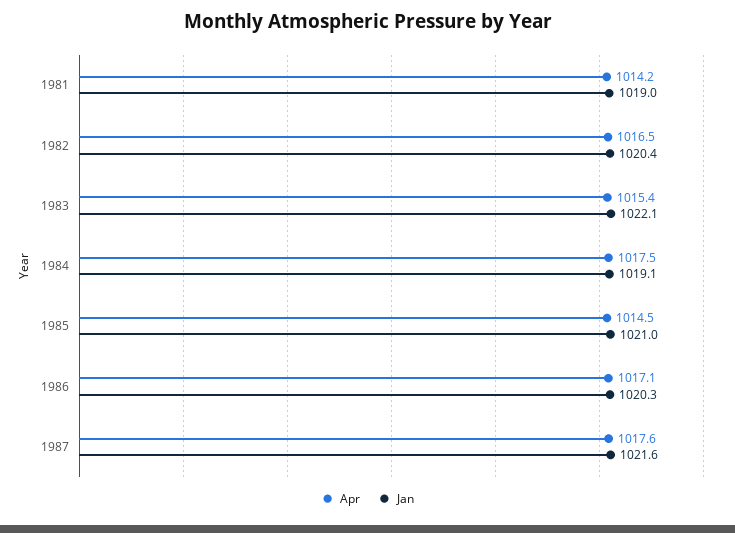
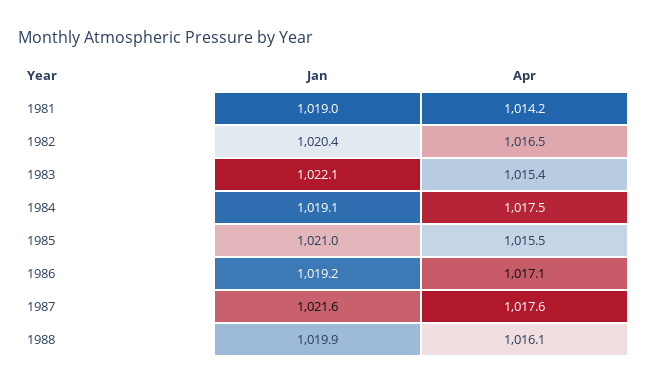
Apr, 1985: 1014.5 -> 1015.5
Jan, 1986: 1020.3 -> 1019.2
Jan, 1988: none -> 1019.9
Apr, 1988: none -> 1016.1

